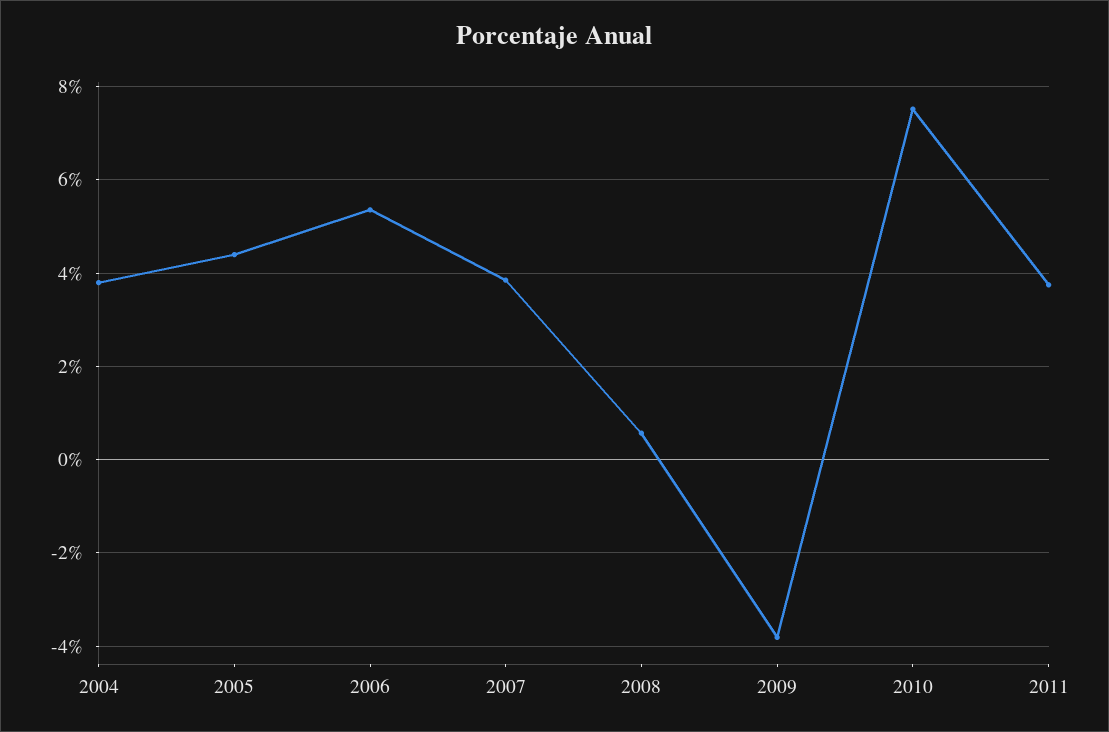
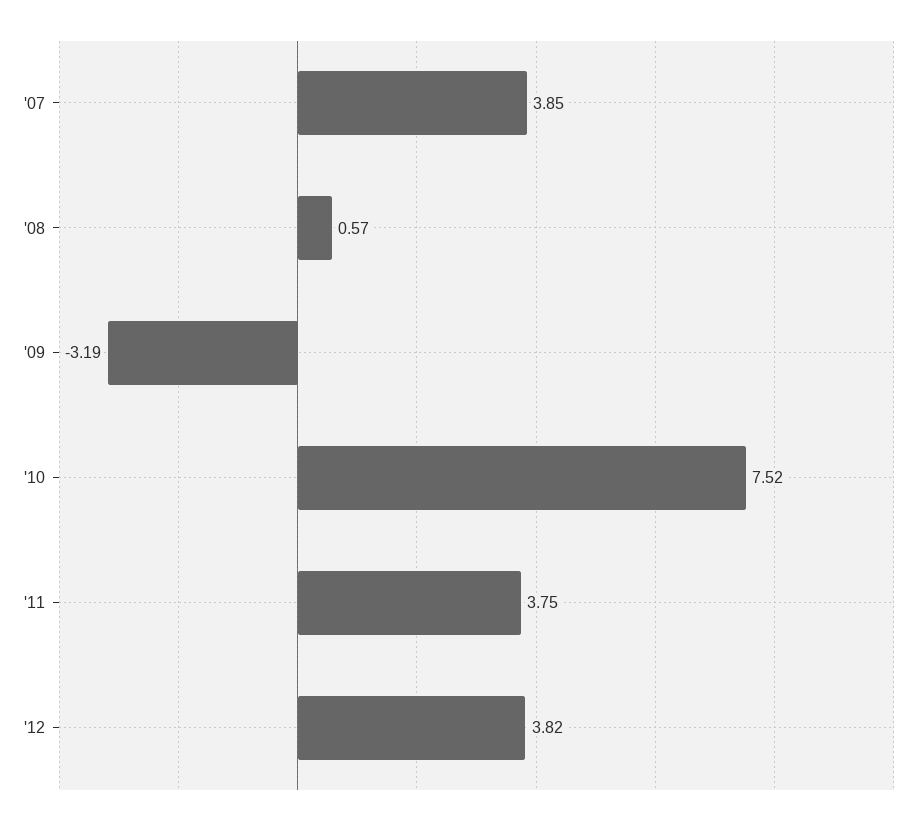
2004: 3.8 -> none
2005: 4.4 -> none
2006: 5.4 -> none
2009: -3.8 -> -3.19
'12: none -> 3.82

